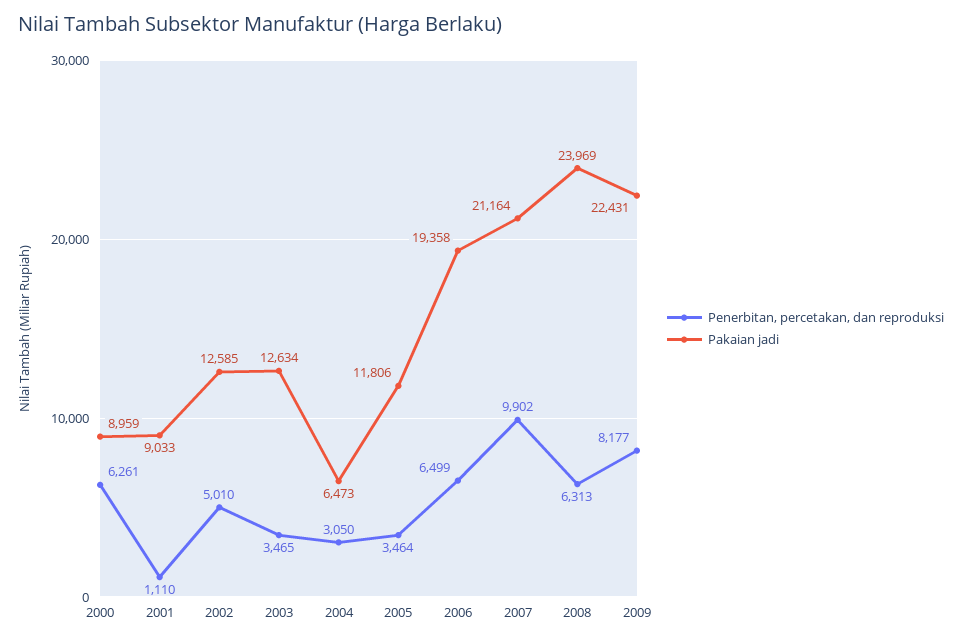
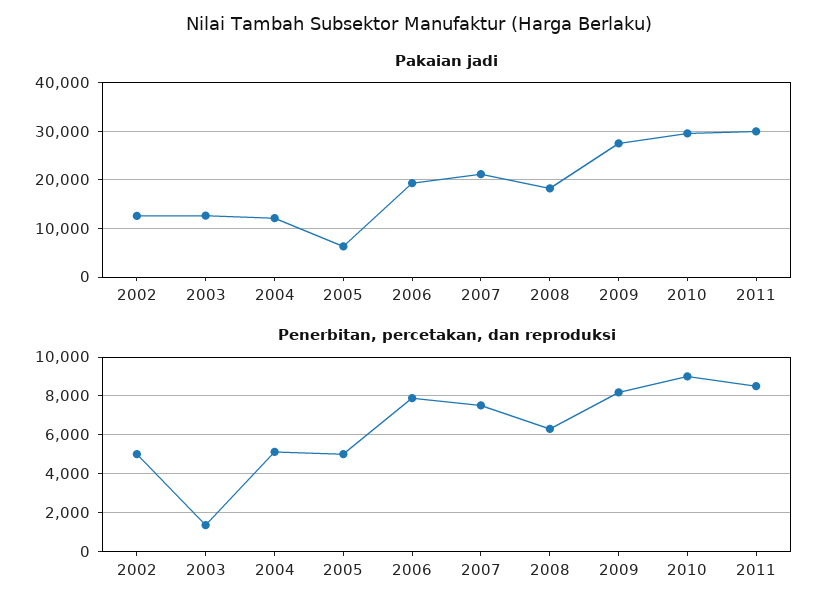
Penerbitan, percetakan, dan reproduksi, 2000: 6261 -> none
Pakaian jadi, 2000: 8959 -> none
Penerbitan, percetakan, dan reproduksi, 2001: 1110 -> none
Pakaian jadi, 2001: 9033 -> none
Penerbitan, percetakan, dan reproduksi, 2003: 3465 -> 1500
Penerbitan, percetakan, dan reproduksi, 2004: 3050 -> 5000
Pakaian jadi, 2004: 6473 -> 12000
Penerbitan, percetakan, dan reproduksi, 2005: 3464 -> 5000
Pakaian jadi, 2005: 11806 -> 6000
Penerbitan, percetakan, dan reproduksi, 2006: 6499 -> 8000
Penerbitan, percetakan, dan reproduksi, 2007: 9902 -> 7500
Pakaian jadi, 2008: 23969 -> 18000
Pakaian jadi, 2009: 22431 -> 28000
Pakaian jadi, 2010: none -> 30000
Pakaian jadi, 2011: none -> 30000
Penerbitan, percetakan, dan reproduksi, 2010: none -> 9000
Penerbitan, percetakan, dan reproduksi, 2011: none -> 8500

